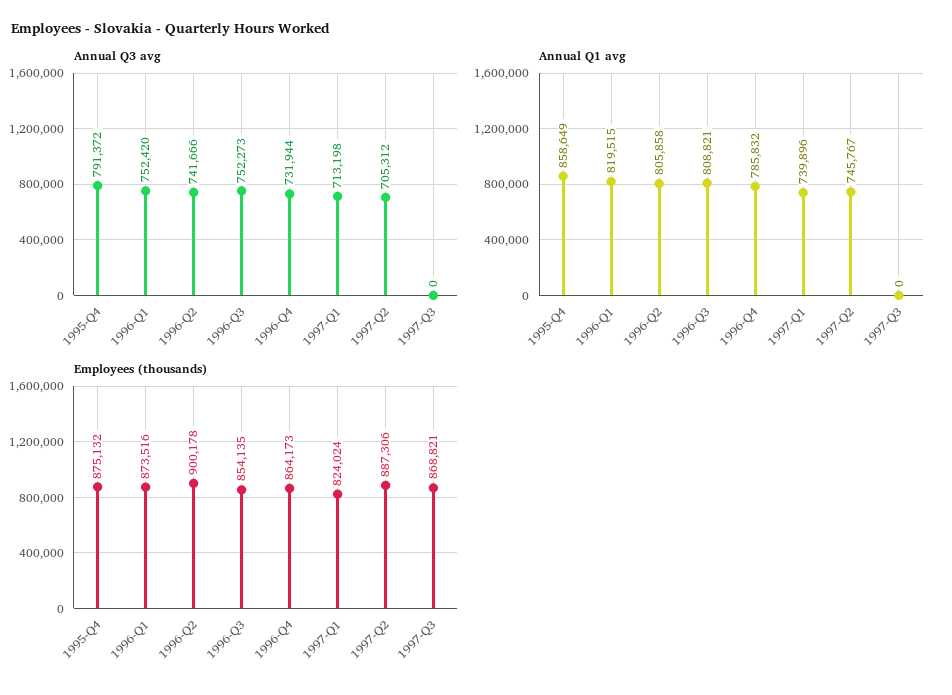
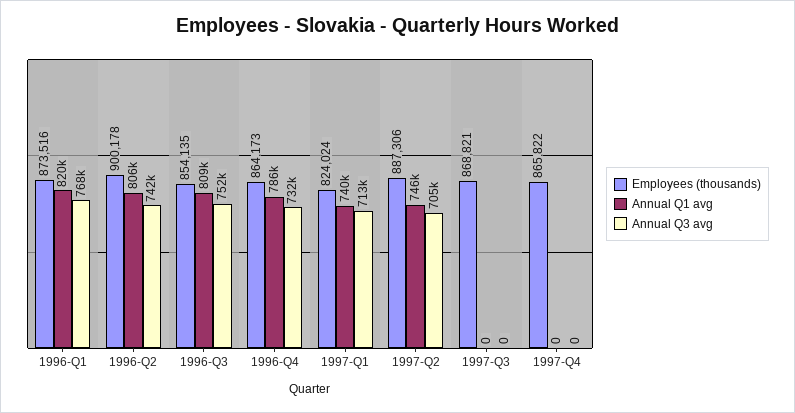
Annual Q3 avg, 1995-Q4: 791372 -> none
Annual Q3 avg, 1996-Q1: 752420 -> 768000
Annual Q1 avg, 1995-Q4: 858649 -> none
Employees (thousands), 1995-Q4: 875132 -> none
Employees (thousands), 1997-Q4: none -> 865822
Annual Q1 avg, 1997-Q4: none -> 0
Annual Q3 avg, 1997-Q4: none -> 0

